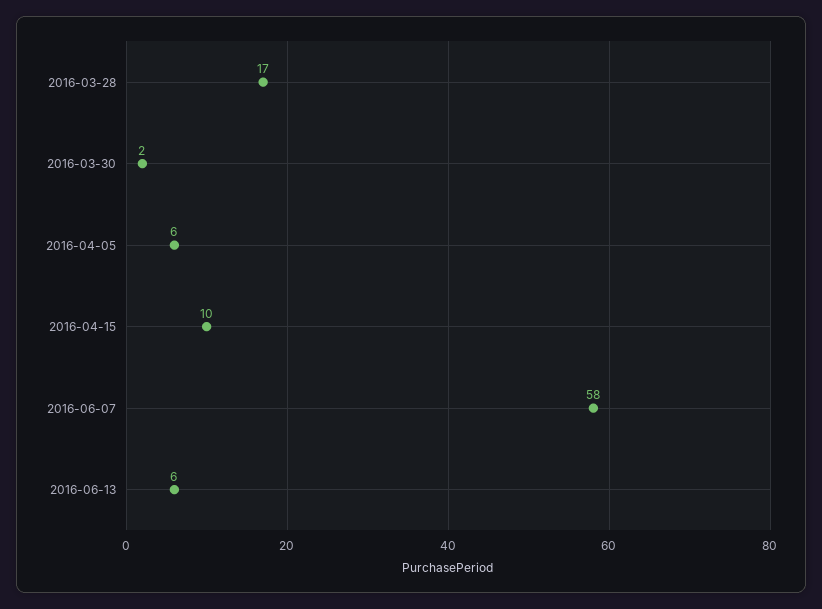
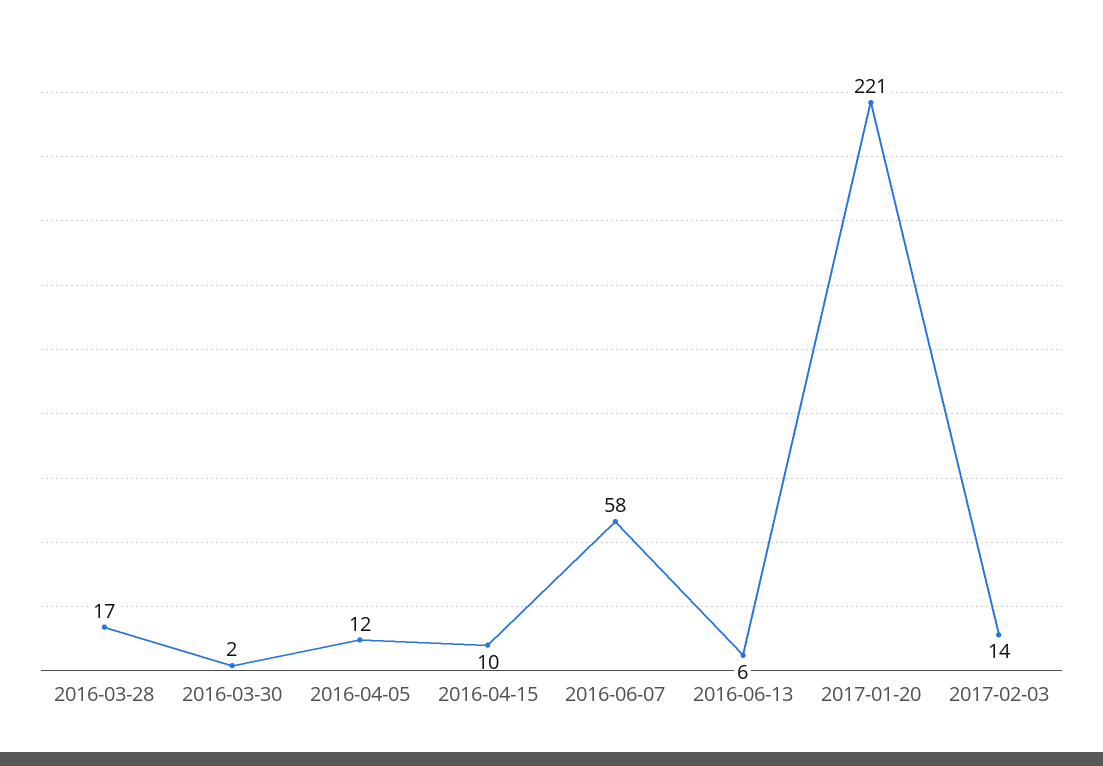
2016-04-05: 6 -> 12
2017-01-20: none -> 221
2017-02-03: none -> 14

